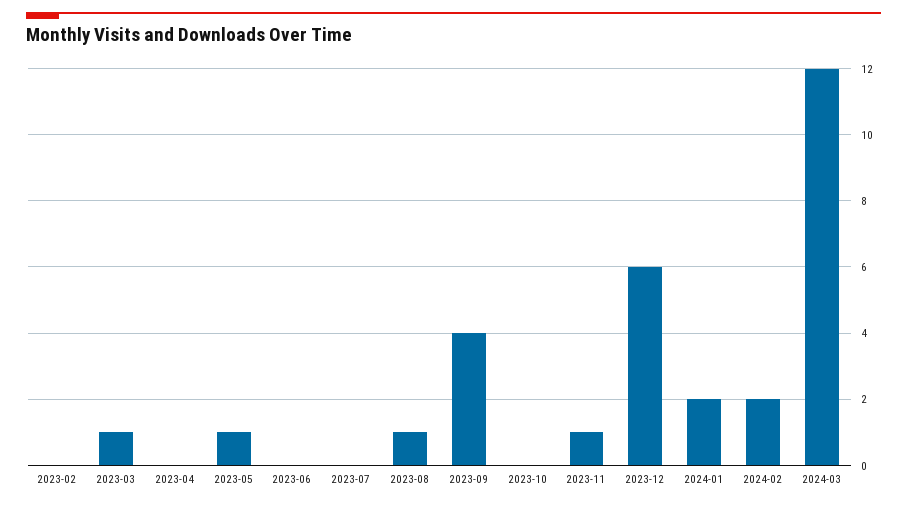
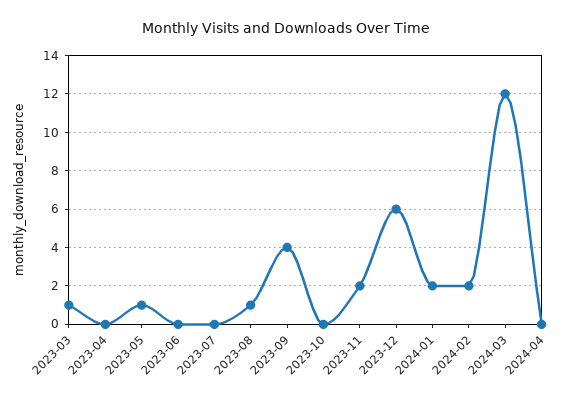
2023-02: 0 -> none
2023-11: 1 -> 2
2024-04: none -> 0

